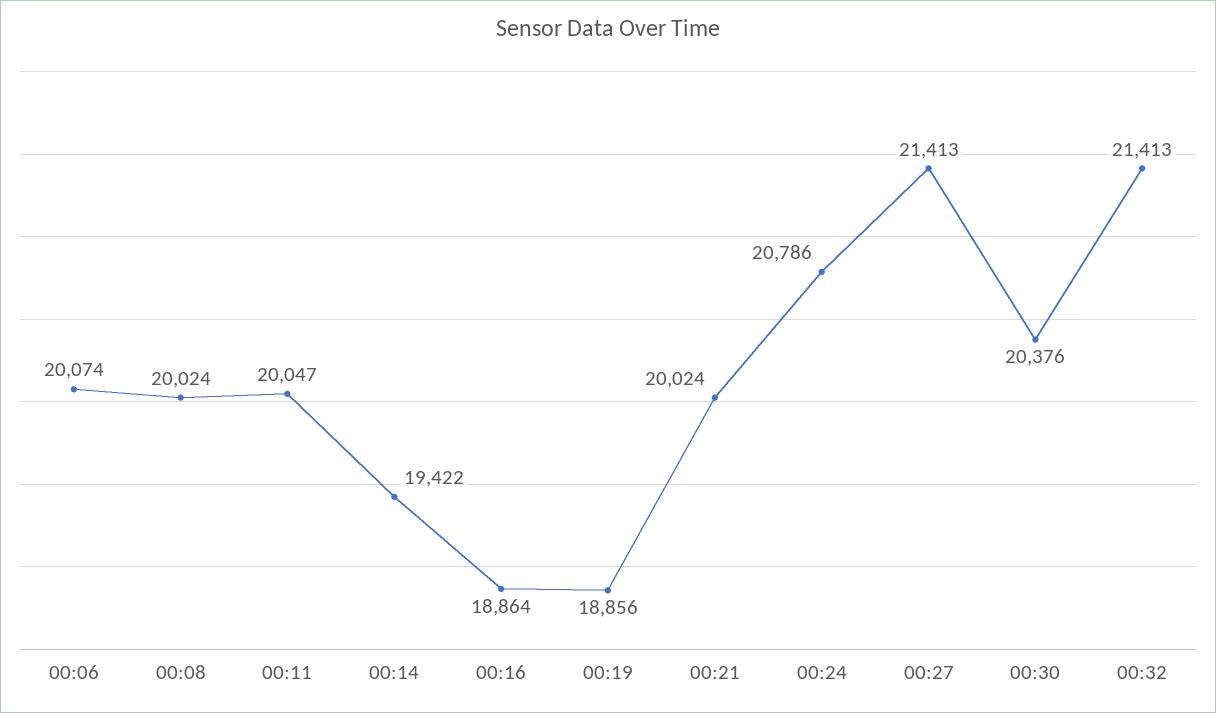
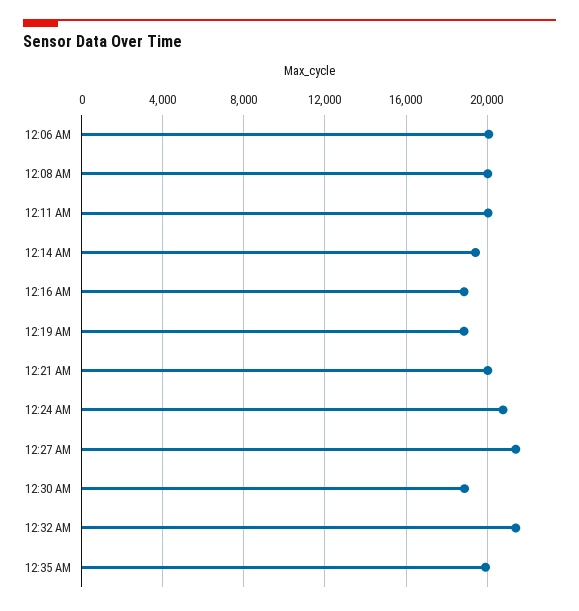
00:30: 20376 -> 19000
12:35 AM: none -> 20000

